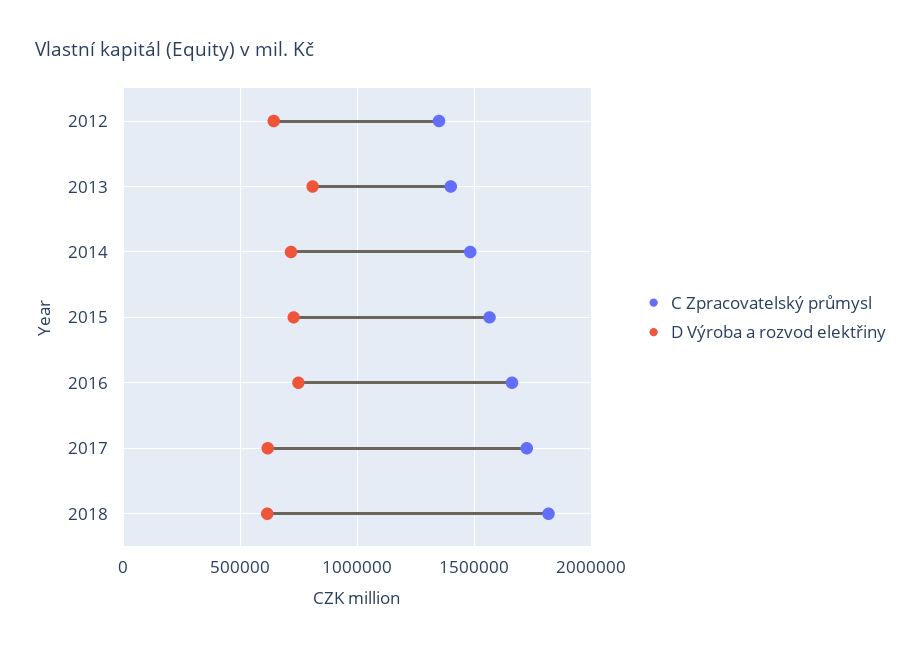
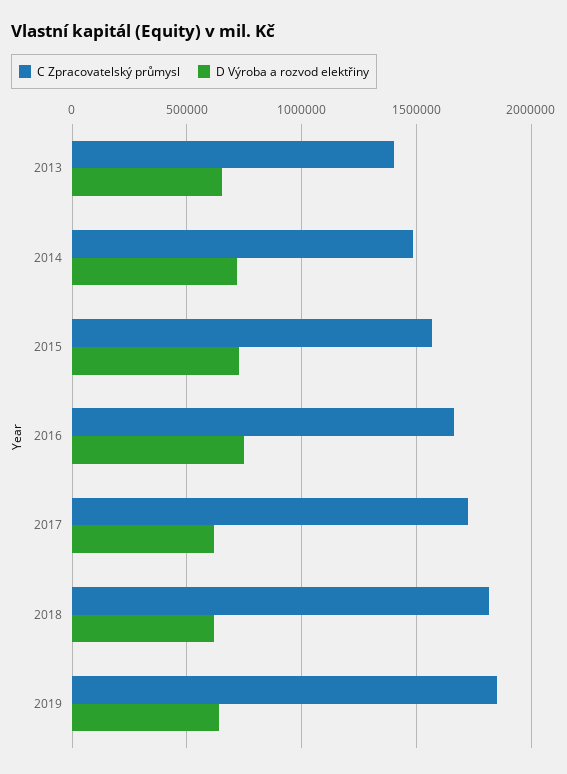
C Zpracovatelský průmysl, 2012: 1350000 -> none
D Výroba a rozvod elektřiny, 2012: 650000 -> none
D Výroba a rozvod elektřiny, 2013: 800000 -> 650000
C Zpracovatelský průmysl, 2019: none -> 1850000
D Výroba a rozvod elektřiny, 2019: none -> 650000

